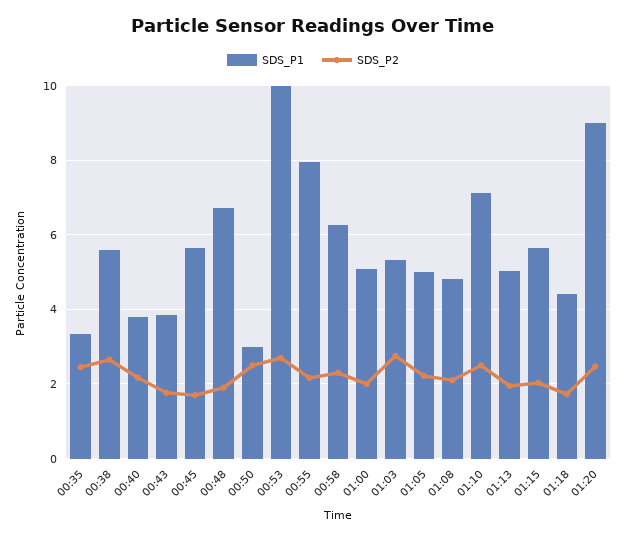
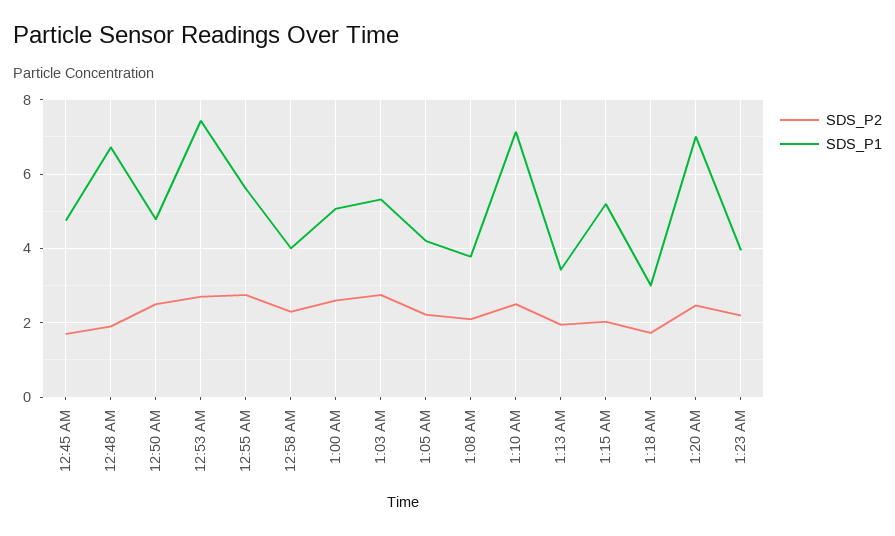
SDS_P1, 00:35: 3.4 -> none
SDS_P2, 00:35: 2.4 -> none
SDS_P1, 00:38: 5.6 -> none
SDS_P2, 00:38: 2.6 -> none
SDS_P1, 00:40: 3.8 -> none
SDS_P2, 00:40: 2.2 -> none
SDS_P1, 00:43: 3.8 -> none
SDS_P2, 00:43: 1.8 -> none
SDS_P1, 00:45: 5.6 -> 4.8
SDS_P1, 00:50: 3 -> 4.8
SDS_P1, 00:53: 10 -> 7.4
SDS_P1, 00:55: 8 -> 5.6
SDS_P2, 00:55: 2.2 -> 2.8
SDS_P1, 00:58: 6.2 -> 4
SDS_P2, 01:00: 2 -> 2.6
SDS_P1, 01:05: 5 -> 4.2
SDS_P1, 01:08: 4.8 -> 3.8
SDS_P1, 01:13: 5 -> 3.4
SDS_P1, 01:15: 5.6 -> 5.2
SDS_P1, 01:18: 4.4 -> 3
SDS_P1, 01:20: 9 -> 7
SDS_P2, 1:23 AM: none -> 2.2
SDS_P1, 1:23 AM: none -> 4

